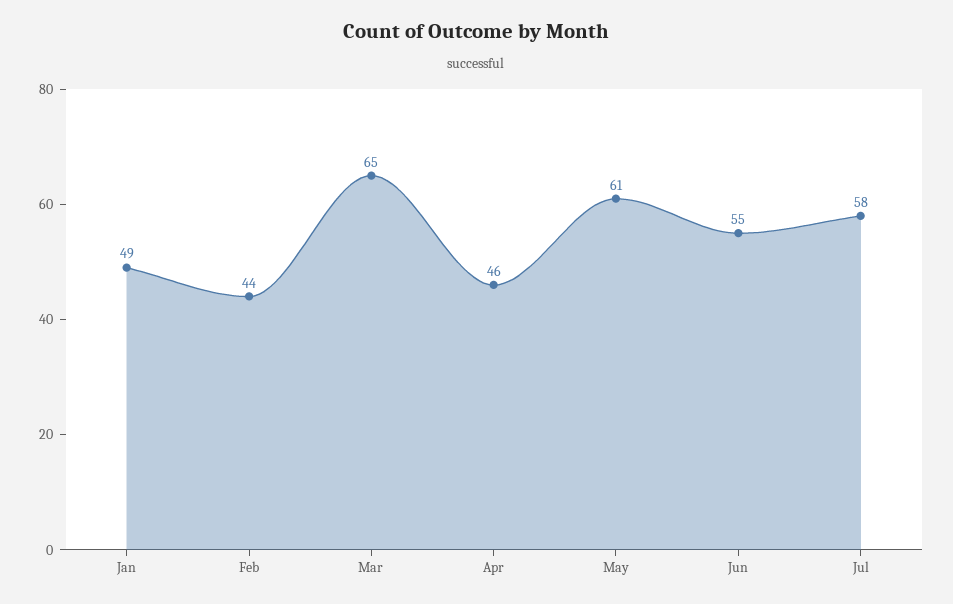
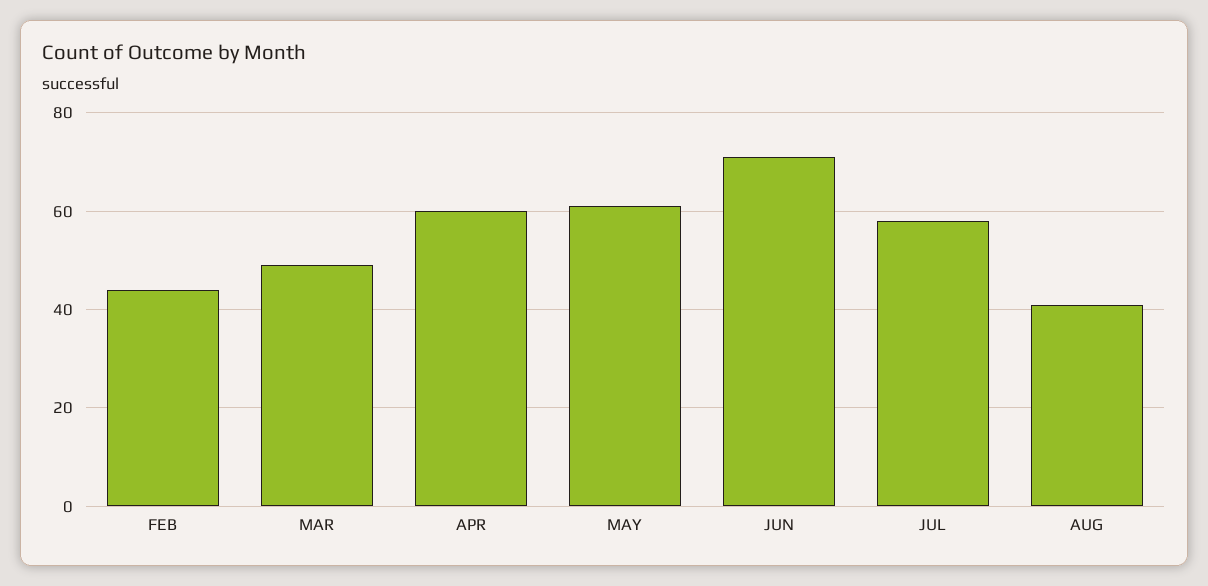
Jan: 49 -> none
Mar: 65 -> 50
Apr: 46 -> 60
Jun: 55 -> 70
AUG: none -> 40

